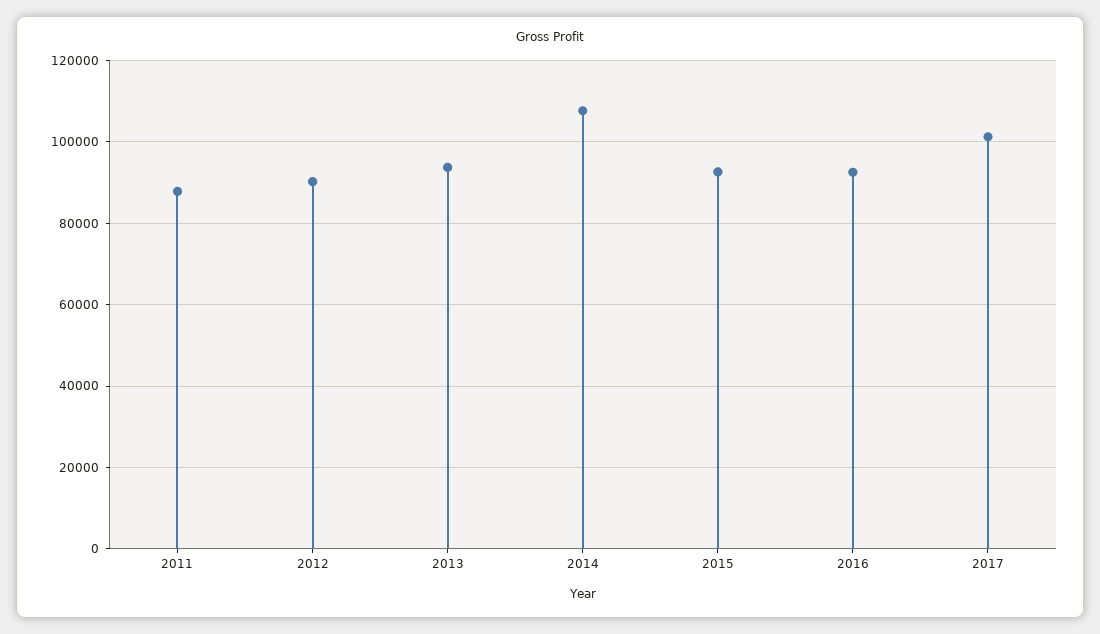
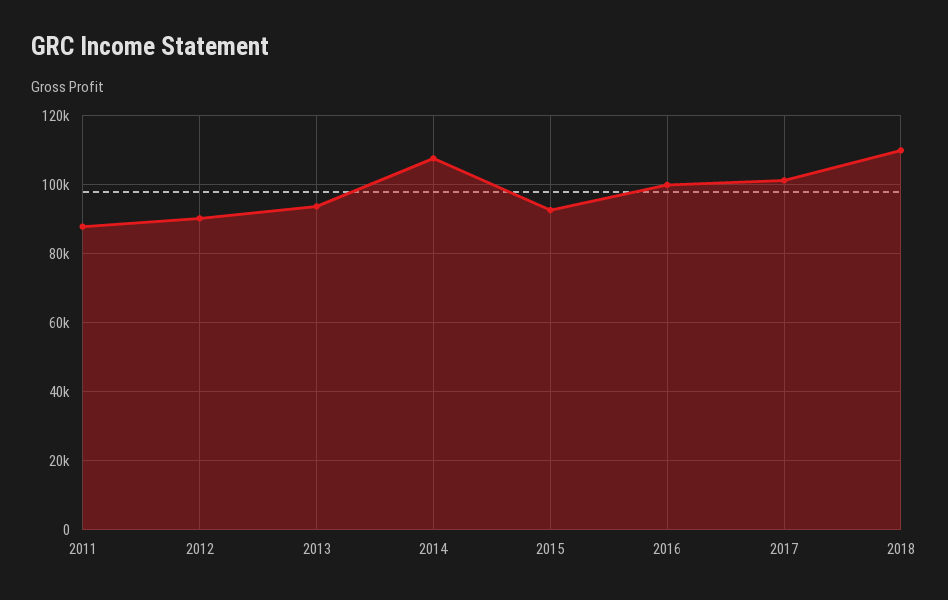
2016: 92000 -> 100000
2018: none -> 110000

